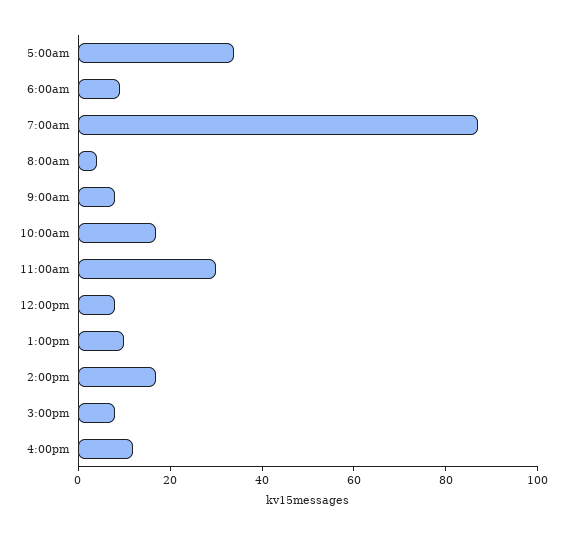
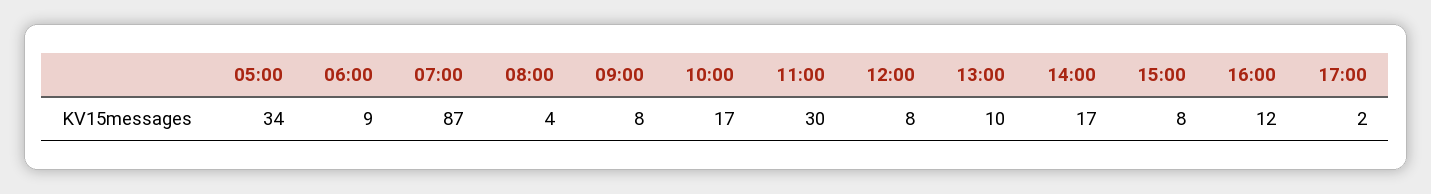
17:00: none -> 2

